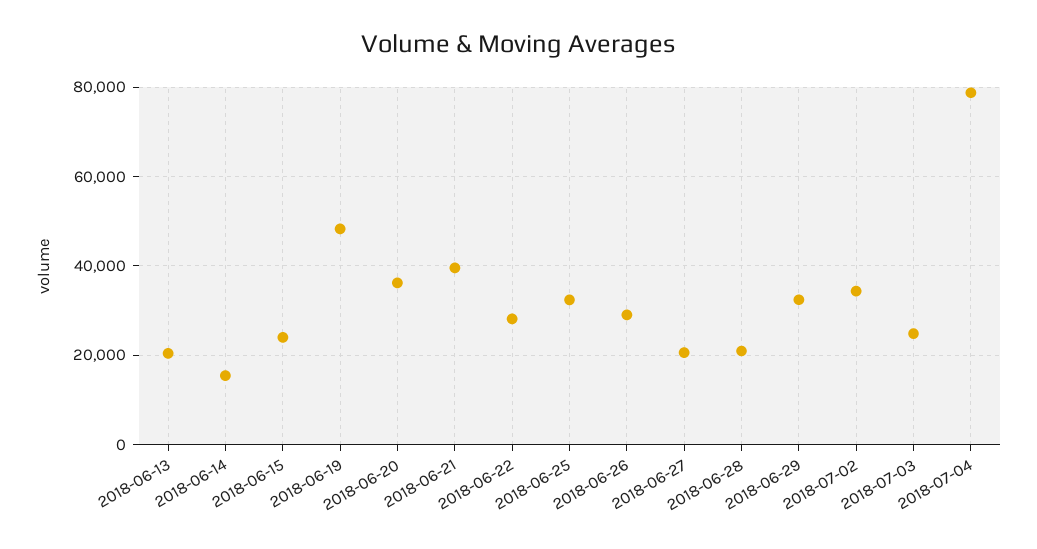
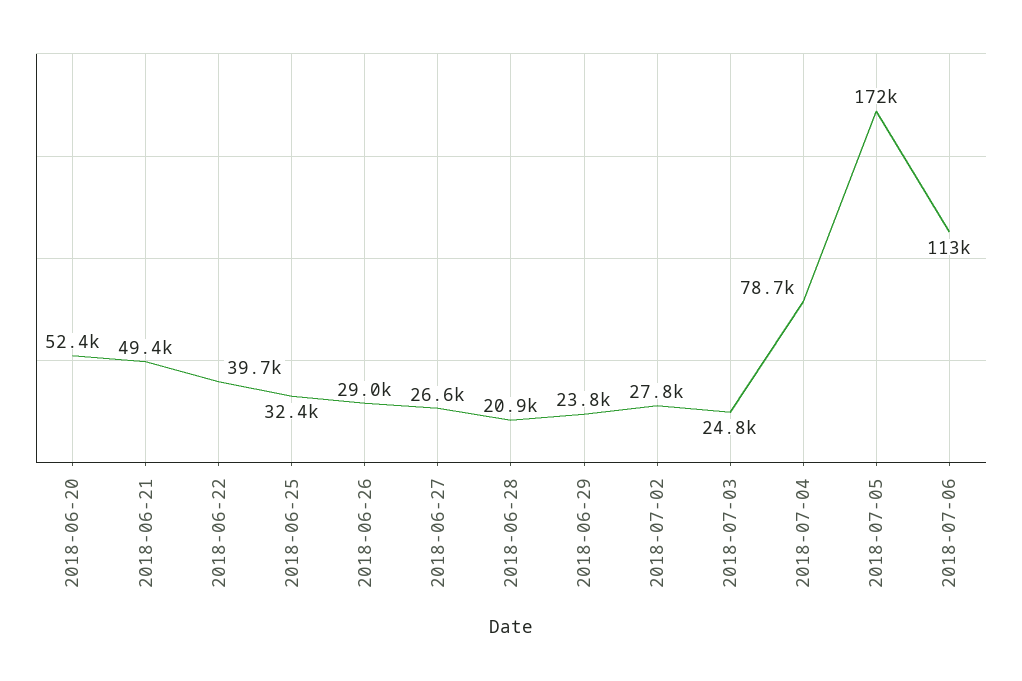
2018-06-13: 20000 -> none
2018-06-14: 16000 -> none
2018-06-15: 24000 -> none
2018-06-19: 48000 -> none
2018-06-20: 36000 -> 52400
2018-06-21: 40000 -> 49400
2018-06-22: 28000 -> 39700
2018-06-27: 20000 -> 26600
2018-06-29: 32000 -> 23800
2018-07-02: 34000 -> 27800
2018-07-05: none -> 172000
2018-07-06: none -> 113000

